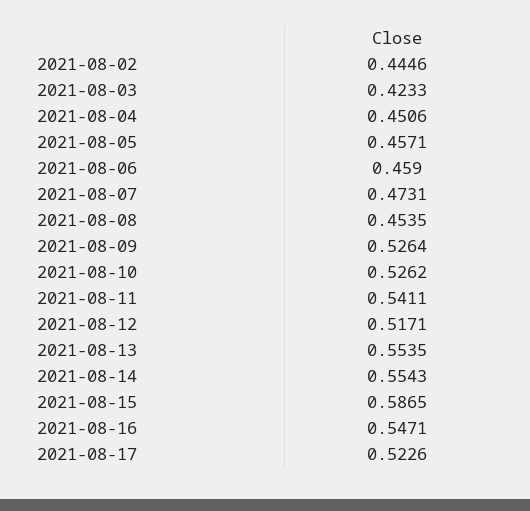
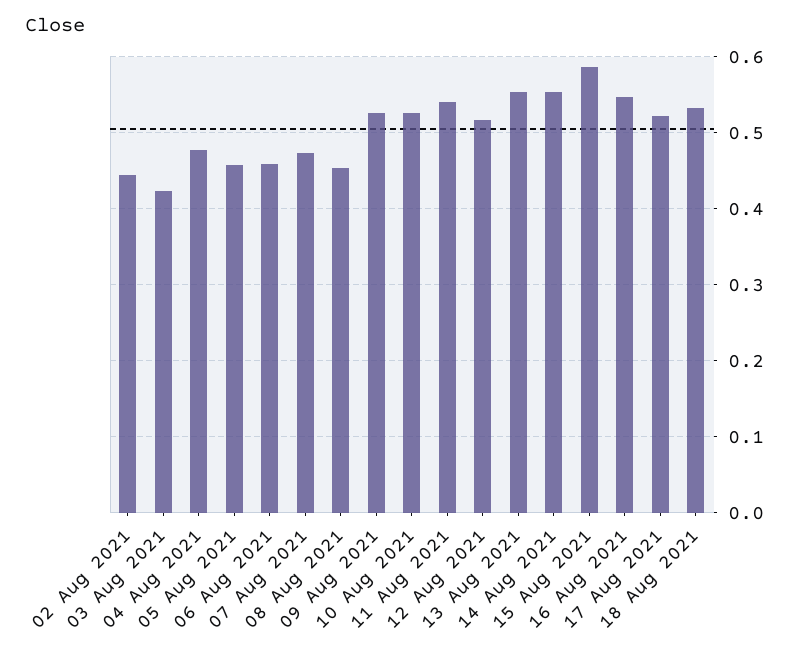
2021-08-04: 0.4506 -> 0.48
18 Aug 2021: none -> 0.53

